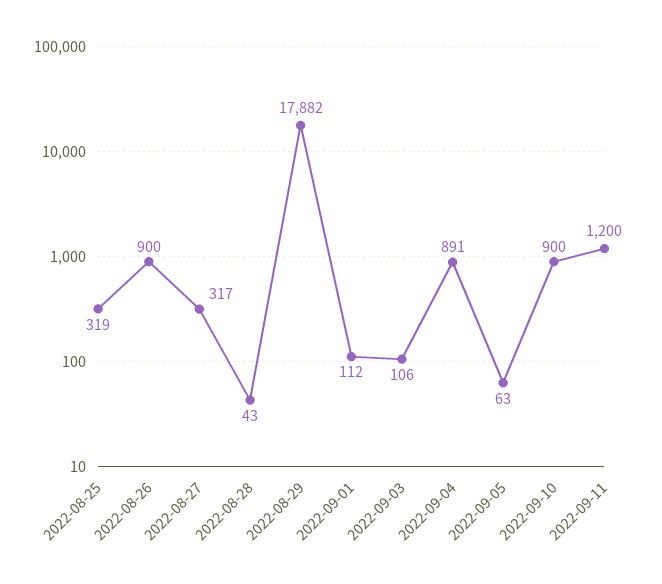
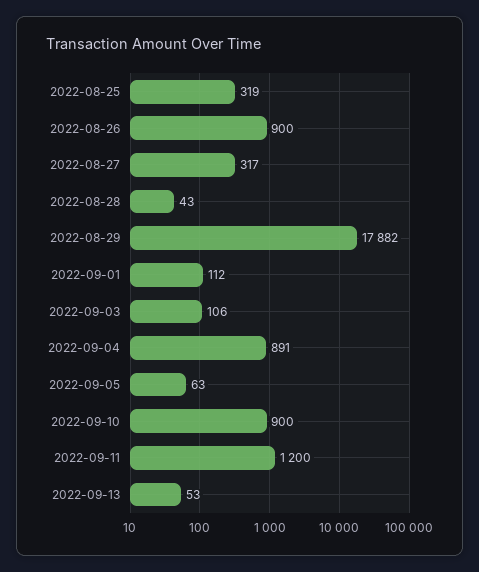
2022-09-13: none -> 53

